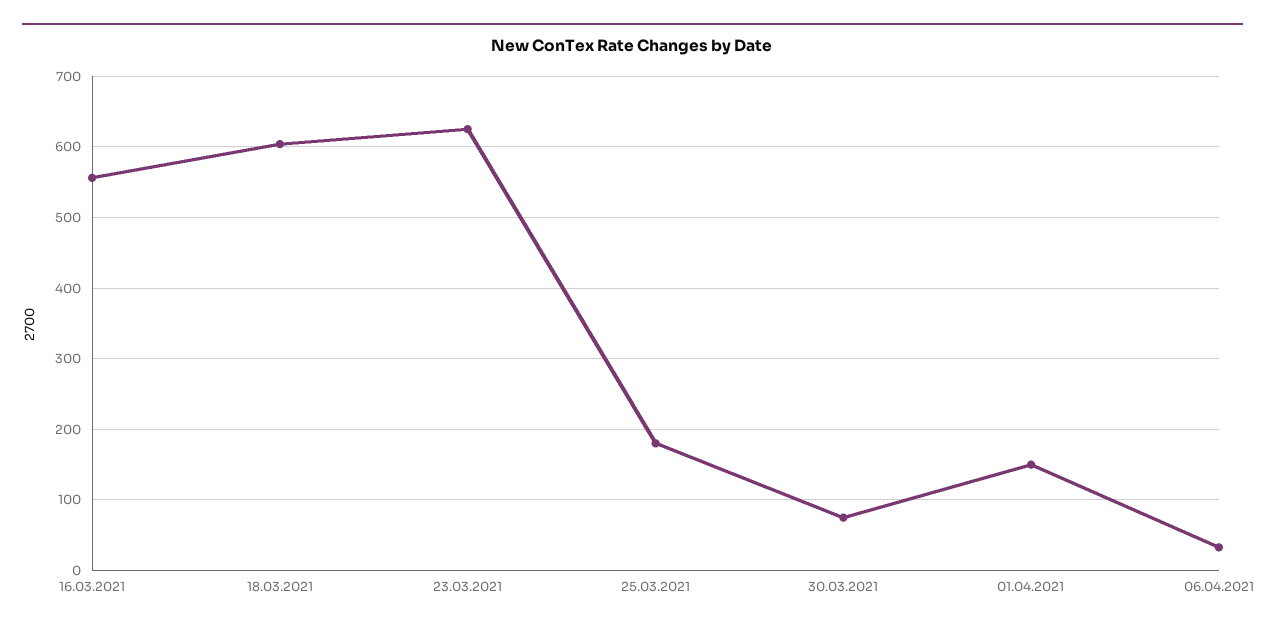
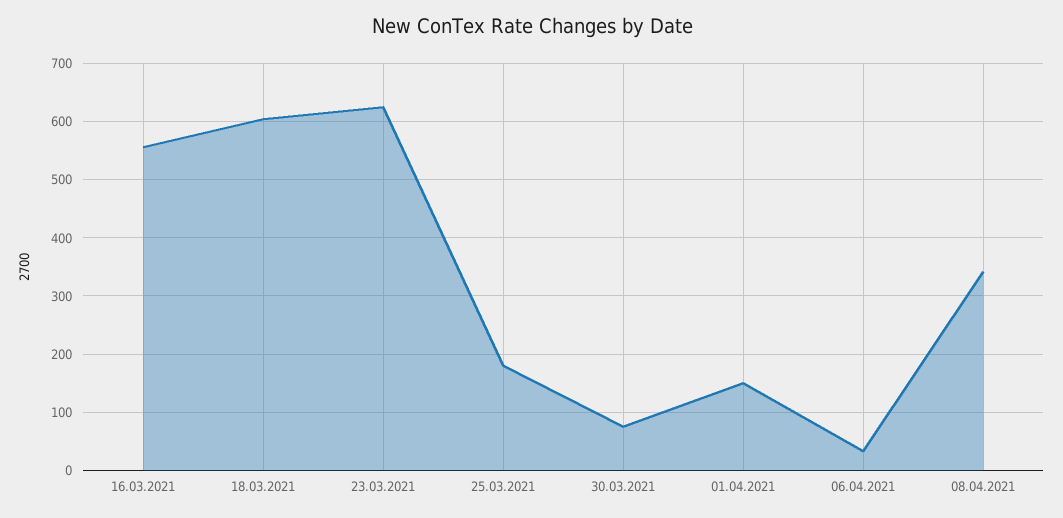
08.04.2021: none -> 340

